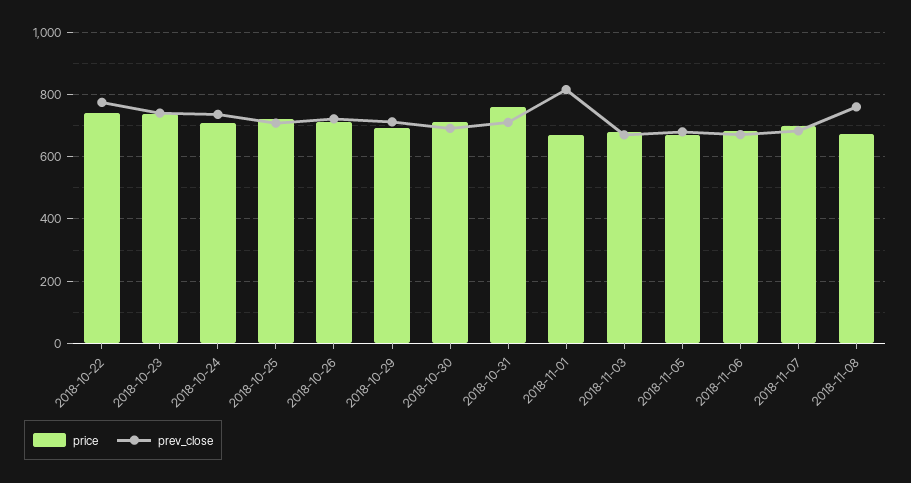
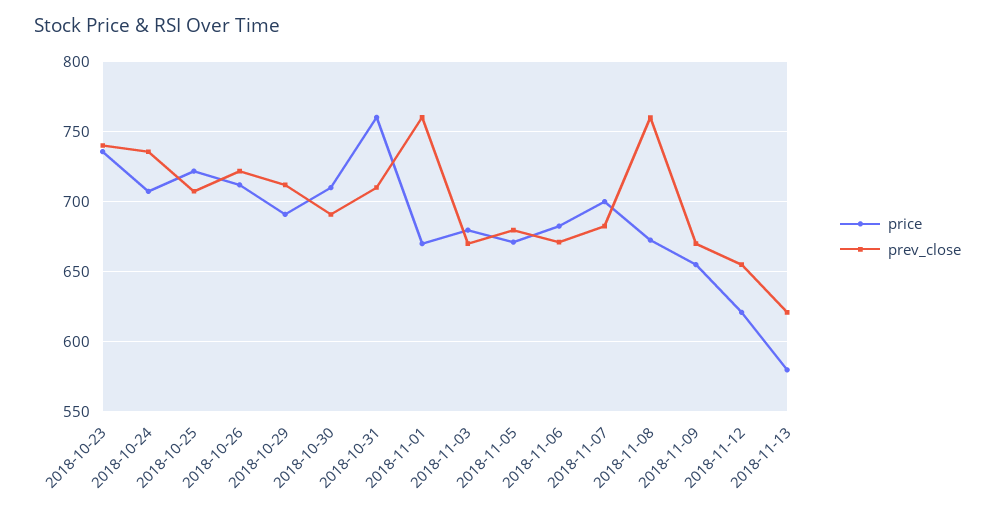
price, 2018-10-22: 740 -> none
prev_close, 2018-10-22: 780 -> none
prev_close, 2018-11-01: 820 -> 760
price, 2018-11-09: none -> 655
prev_close, 2018-11-09: none -> 670
price, 2018-11-12: none -> 620
prev_close, 2018-11-12: none -> 655
price, 2018-11-13: none -> 580
prev_close, 2018-11-13: none -> 620

